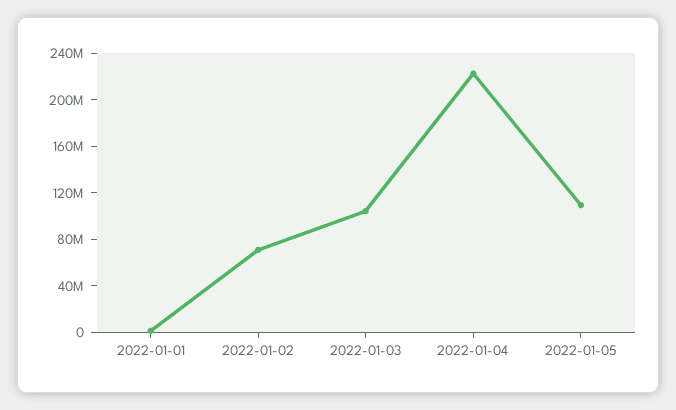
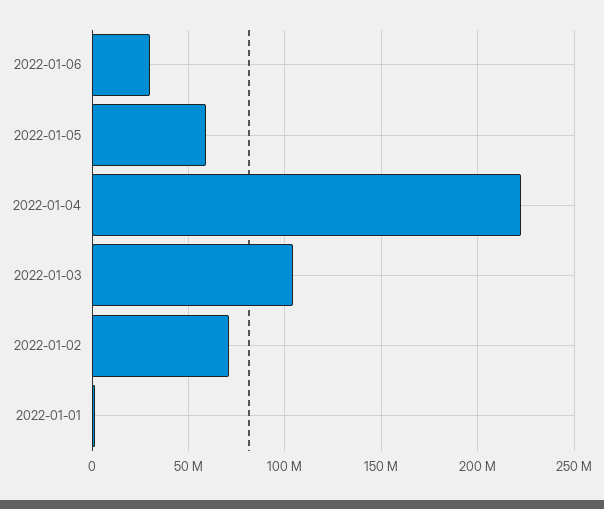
2022-01-05: 110000000 -> 60000000
2022-01-06: none -> 30000000

